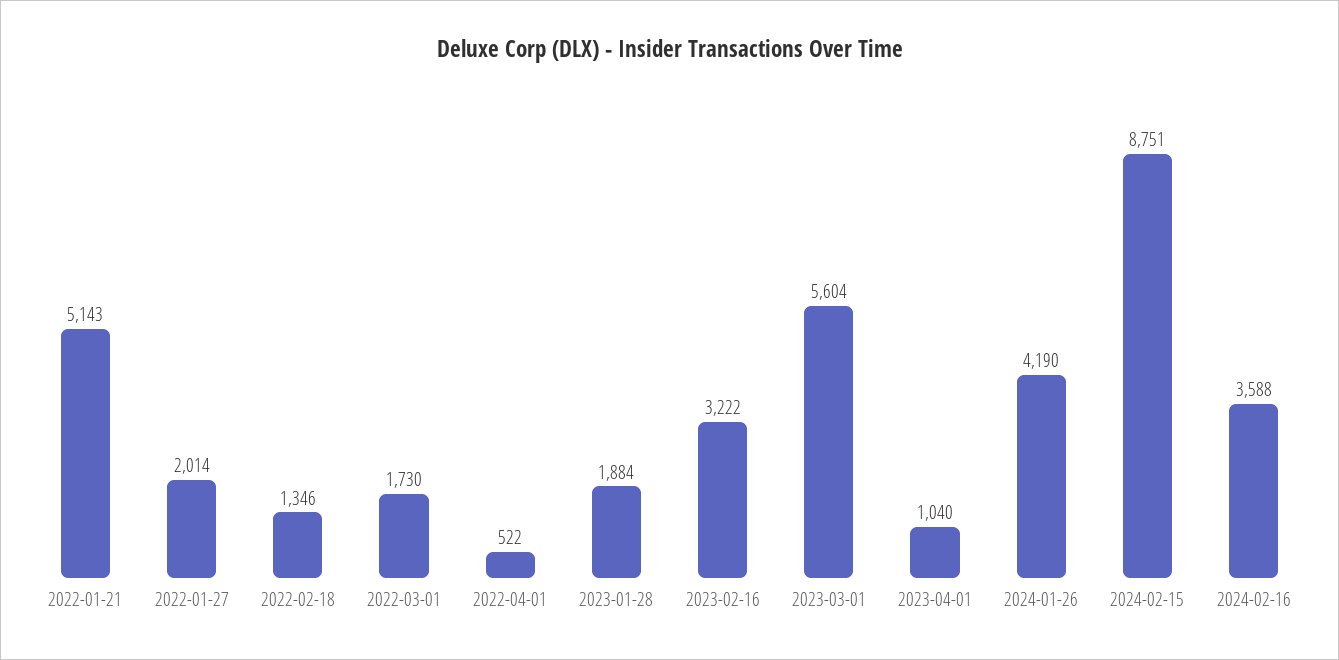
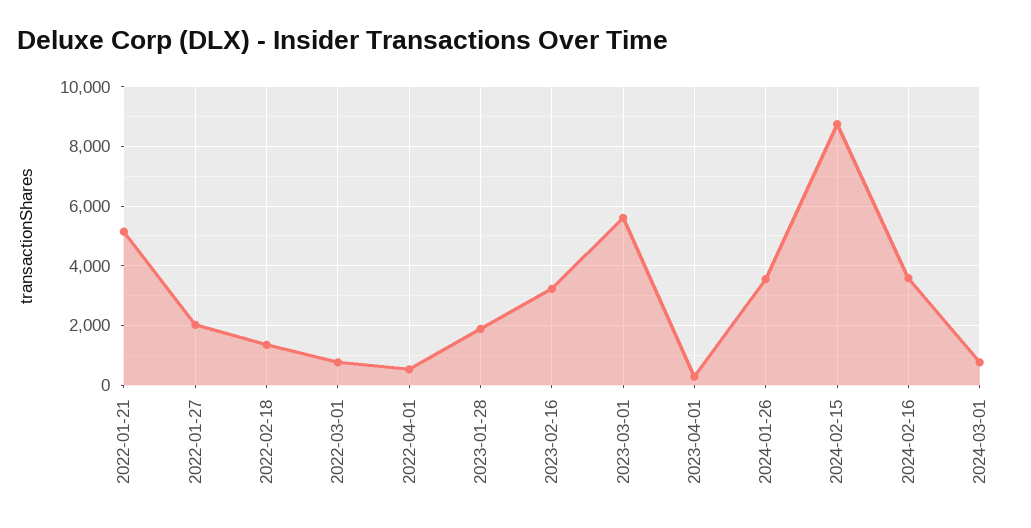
2022-03-01: 1730 -> 750
2023-04-01: 1040 -> 250
2024-01-26: 4190 -> 3500
2024-03-01: none -> 750

